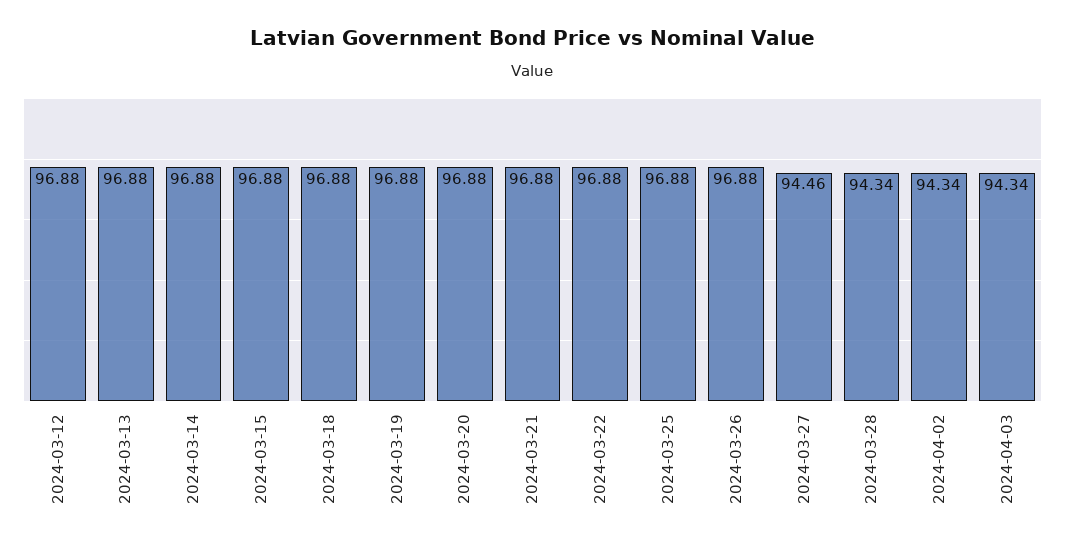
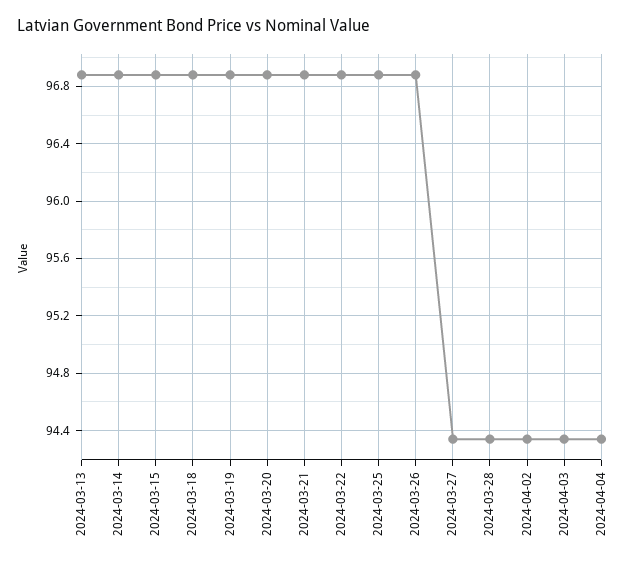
2024-03-12: 96.88 -> none
2024-03-27: 94.46 -> 94.35
2024-04-04: none -> 94.35

